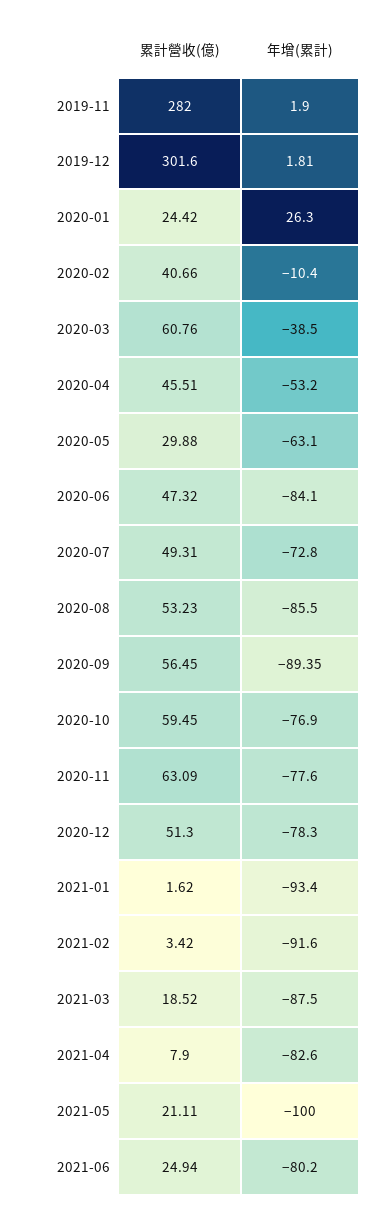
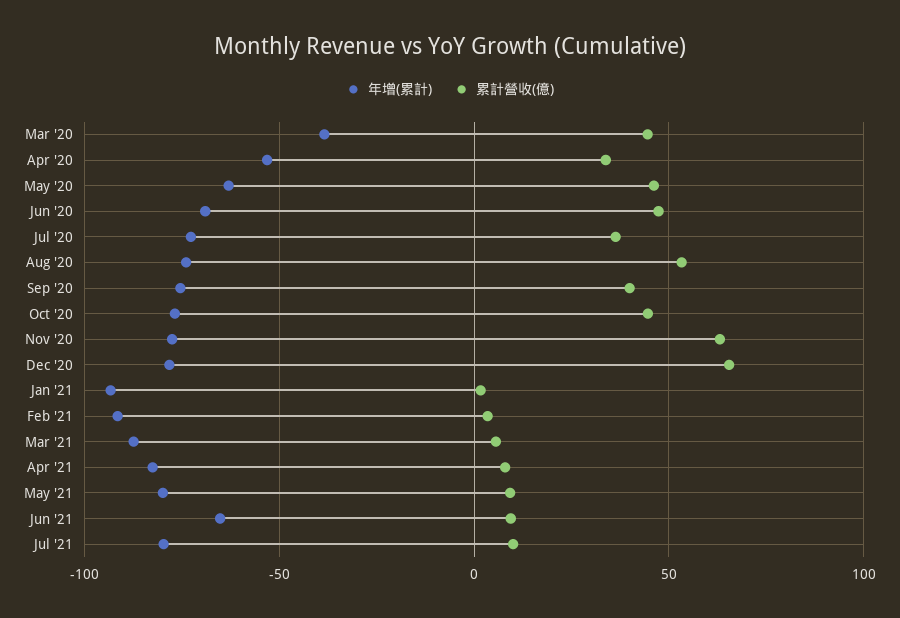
累計營收(億), 2019-11: 282 -> none
年增(累計), 2019-11: 1.9 -> none
累計營收(億), 2019-12: 301.6 -> none
年增(累計), 2019-12: 1.81 -> none
累計營收(億), 2020-01: 24.42 -> none
年增(累計), 2020-01: 26.3 -> none
累計營收(億), 2020-02: 40.66 -> none
年增(累計), 2020-02: -10.4 -> none
累計營收(億), 2020-03: 60.76 -> 45
累計營收(億), 2020-04: 45.51 -> 35
累計營收(億), 2020-05: 29.88 -> 45
年增(累計), 2020-06: -84.1 -> -70
累計營收(億), 2020-07: 49.31 -> 35
年增(累計), 2020-08: -85.5 -> -75
累計營收(億), 2020-09: 56.45 -> 40
年增(累計), 2020-09: -89.35 -> -75
累計營收(億), 2020-10: 59.45 -> 45
累計營收(億), 2020-12: 51.3 -> 65
累計營收(億), 2021-03: 18.52 -> 5
累計營收(億), 2021-05: 21.11 -> 10
年增(累計), 2021-05: -100 -> -80
累計營收(億), 2021-06: 24.94 -> 10
年增(累計), 2021-06: -80.2 -> -65
年增(累計), Jul '21: none -> -80
累計營收(億), Jul '21: none -> 10

